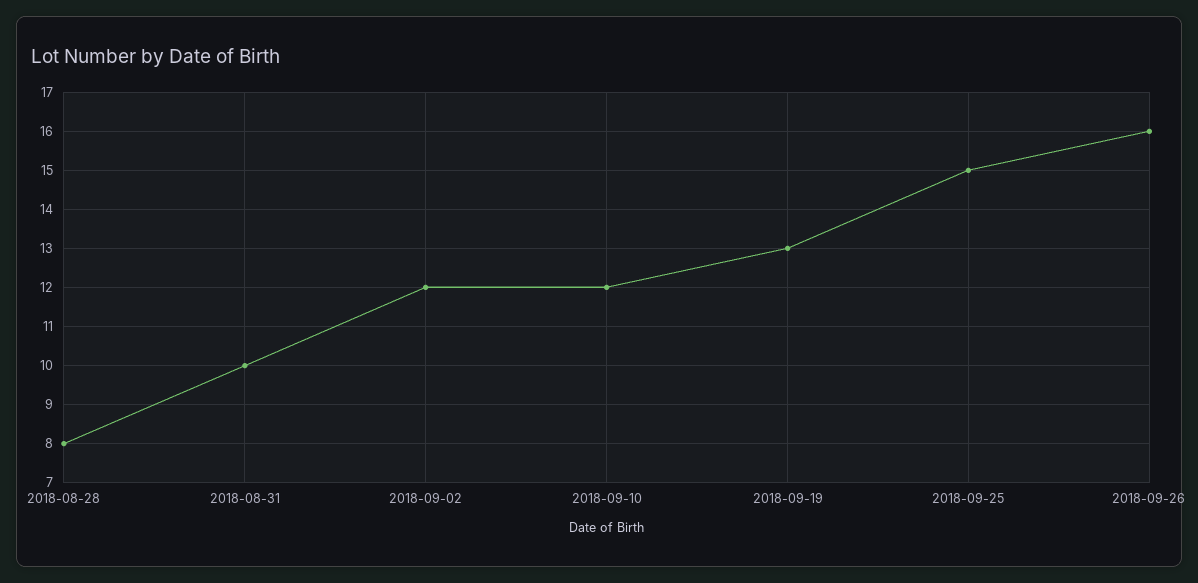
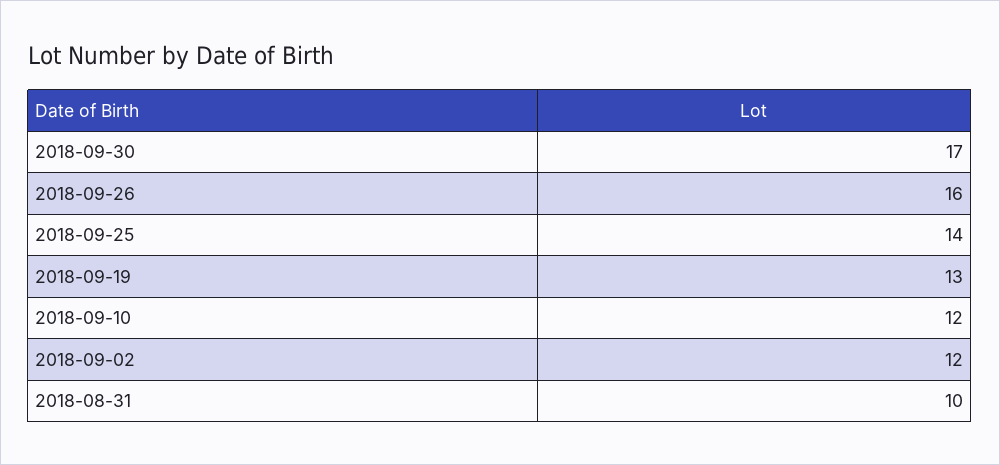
2018-08-28: 8 -> none
2018-09-25: 15 -> 14
2018-09-30: none -> 17

